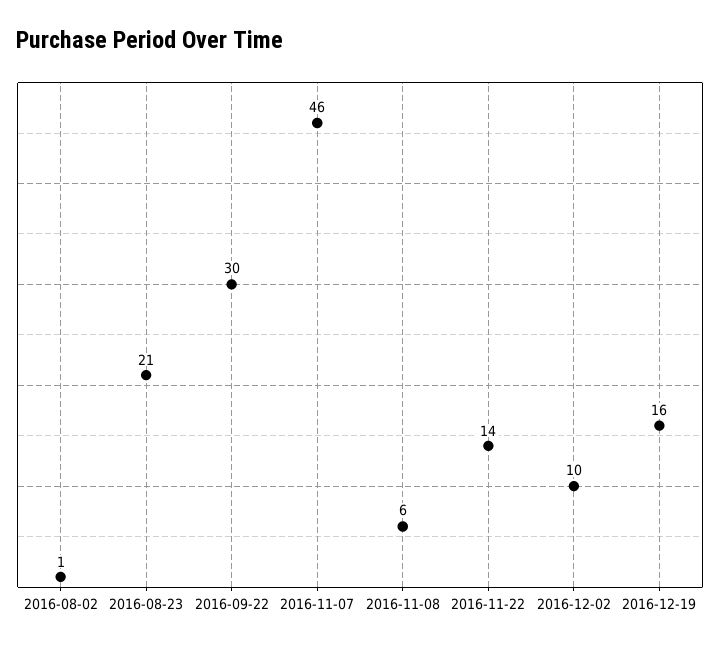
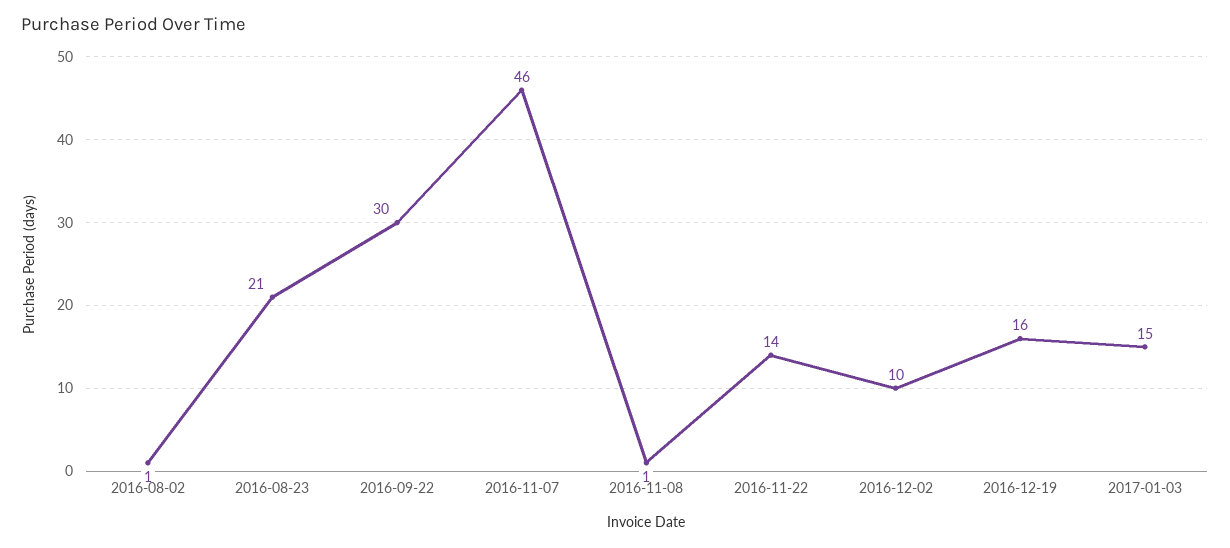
2016-11-08: 6 -> 1
2017-01-03: none -> 15

